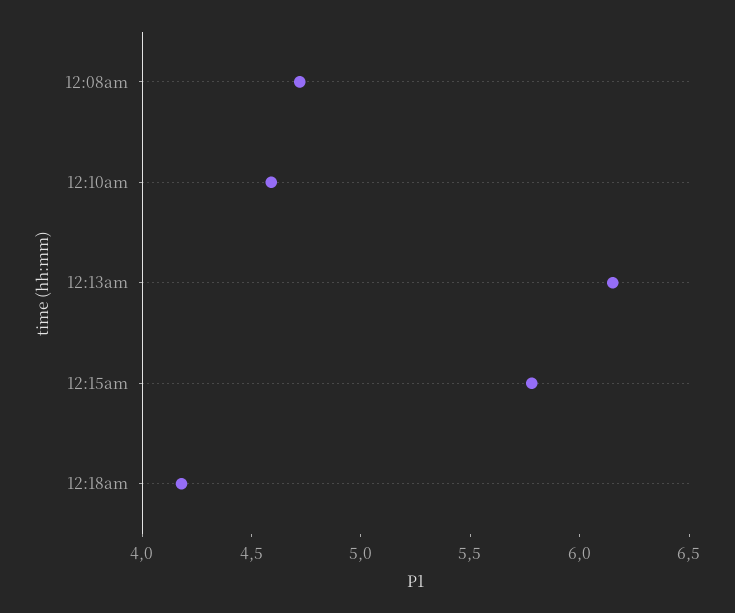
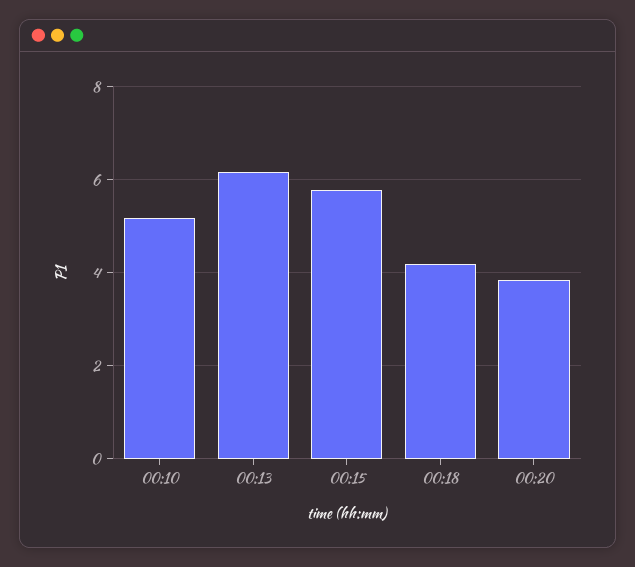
12:08am: 4.7 -> none
12:10am: 4.6 -> 5.2
00:20: none -> 3.8

